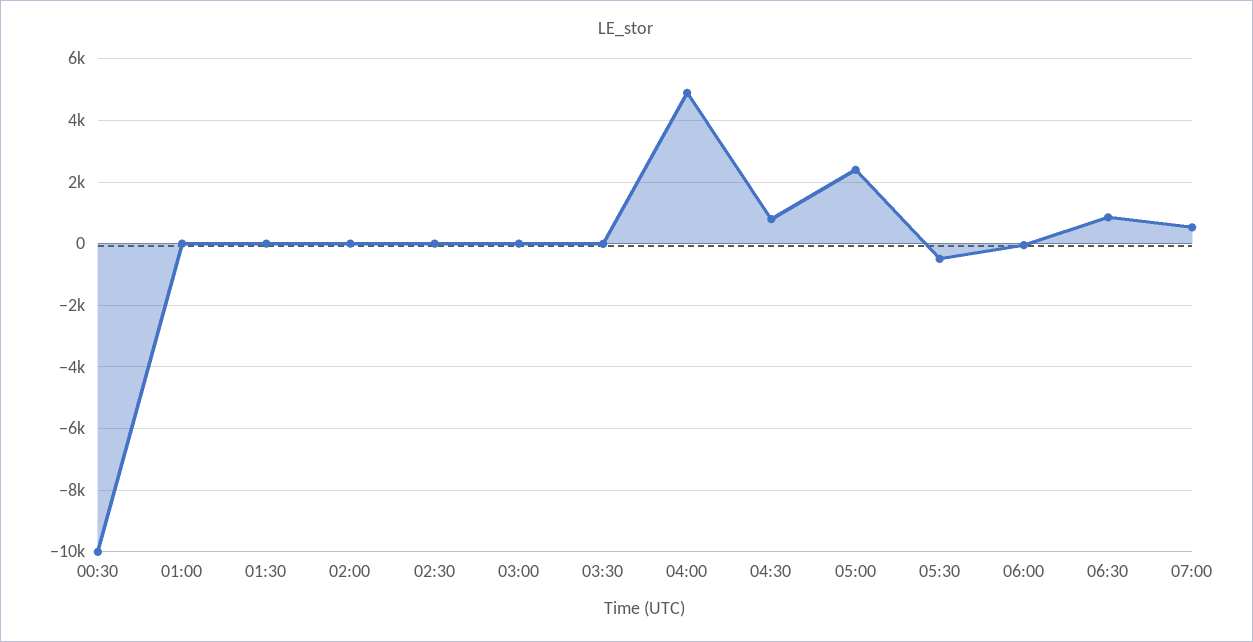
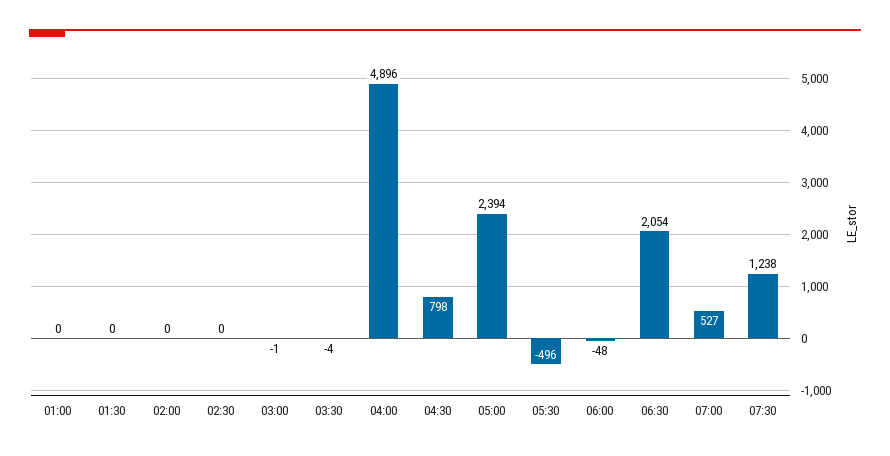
00:30: -10000 -> none
06:30: 800 -> 2054
07:30: none -> 1238

